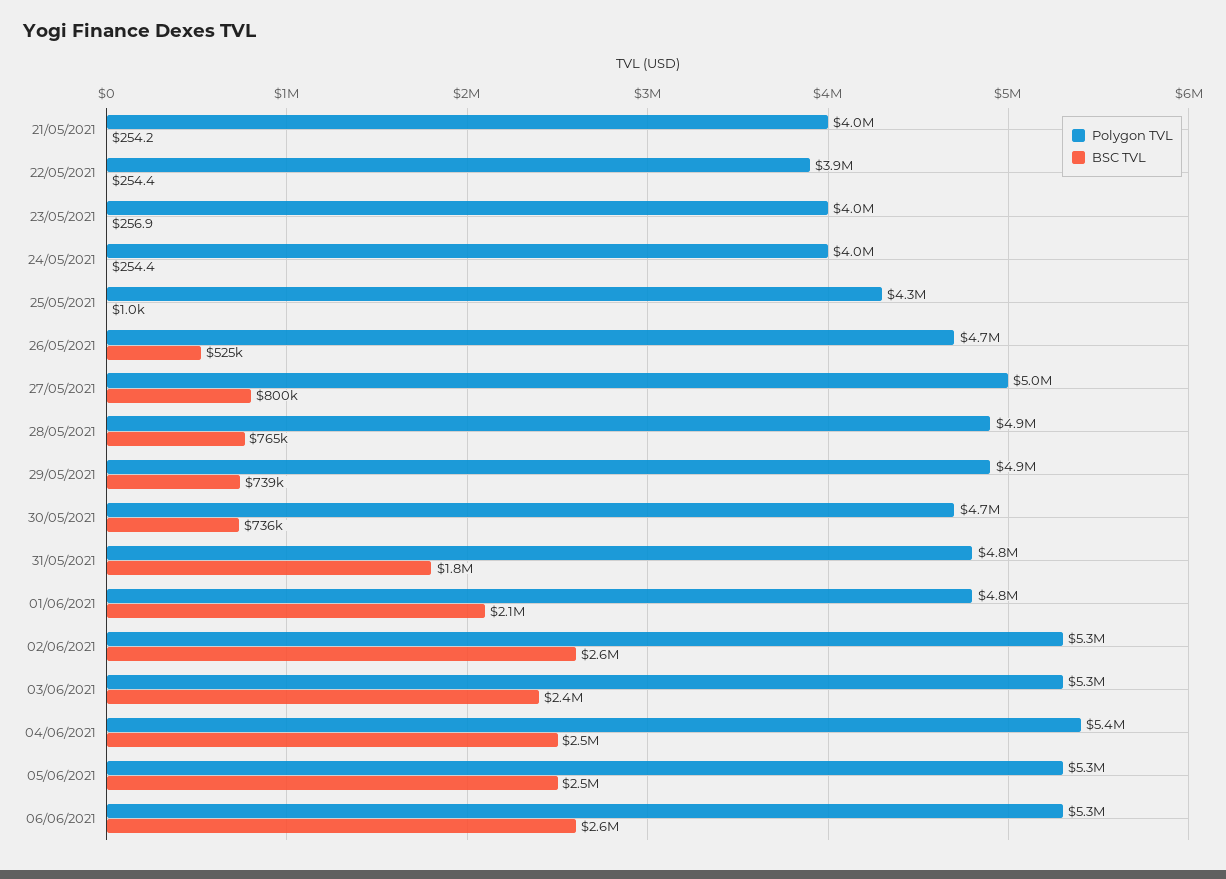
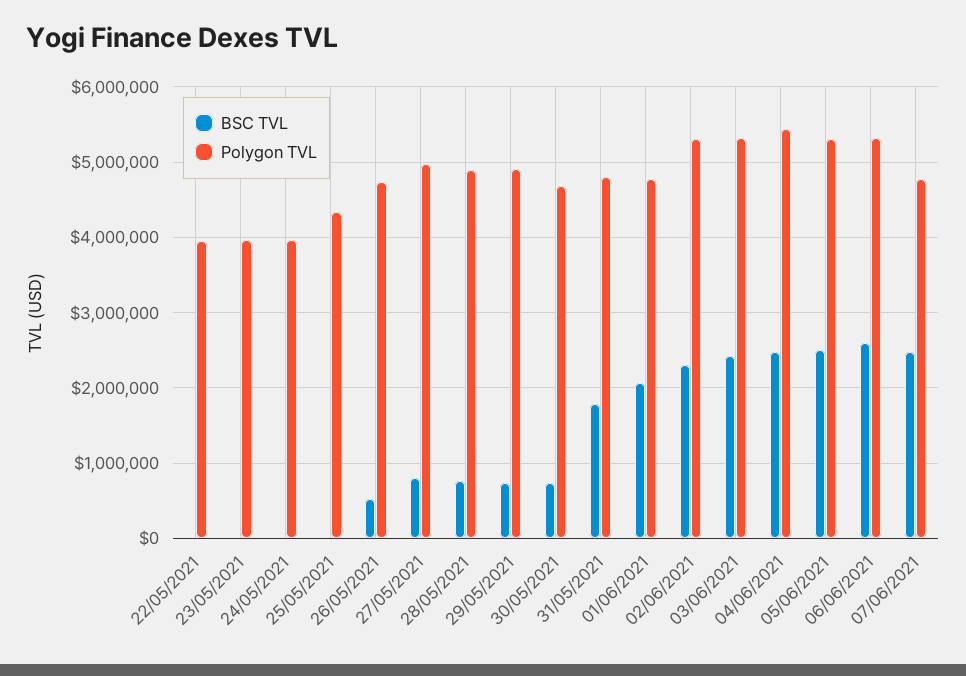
Polygon TVL, 21/05/2021: 4000000 -> none
BSC TVL, 21/05/2021: 254.2 -> none
BSC TVL, 02/06/2021: 2600000 -> 2300000
BSC TVL, 07/06/2021: none -> 2500000
Polygon TVL, 07/06/2021: none -> 4800000

